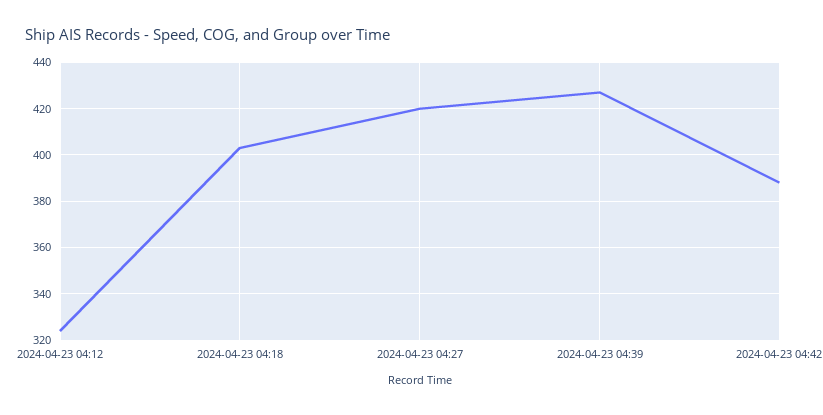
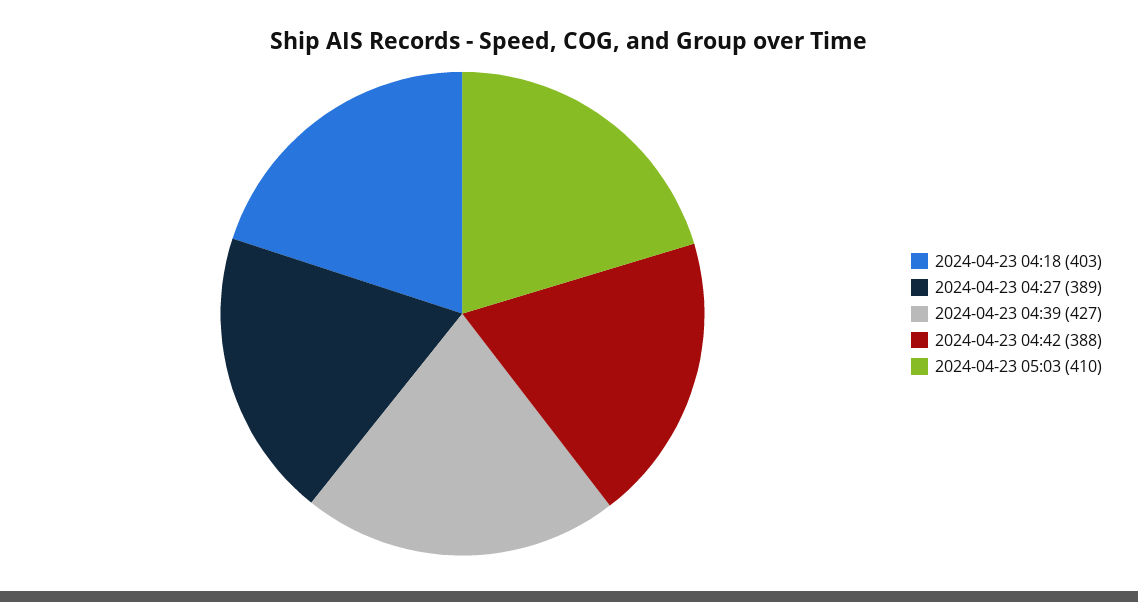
2024-04-23 04:12: 325 -> none
2024-04-23 04:27: 420 -> 389
2024-04-23 05:03: none -> 410

